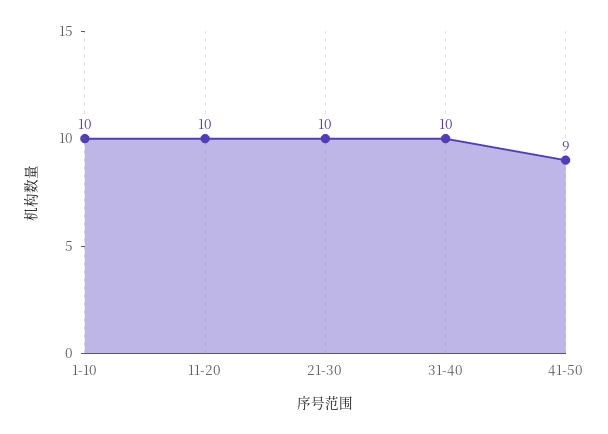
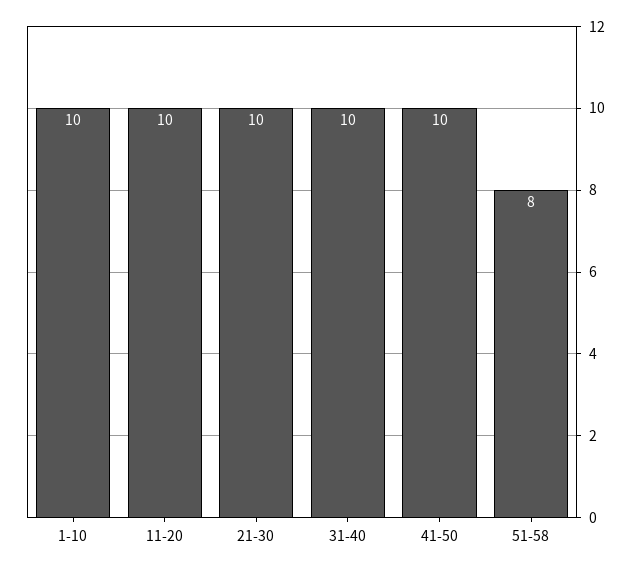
41-50: 9 -> 10
51-58: none -> 8

